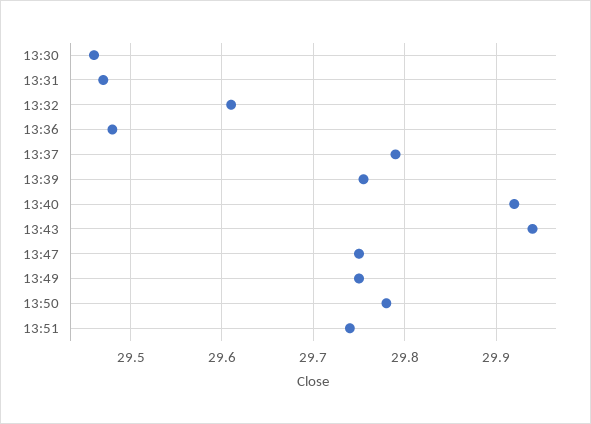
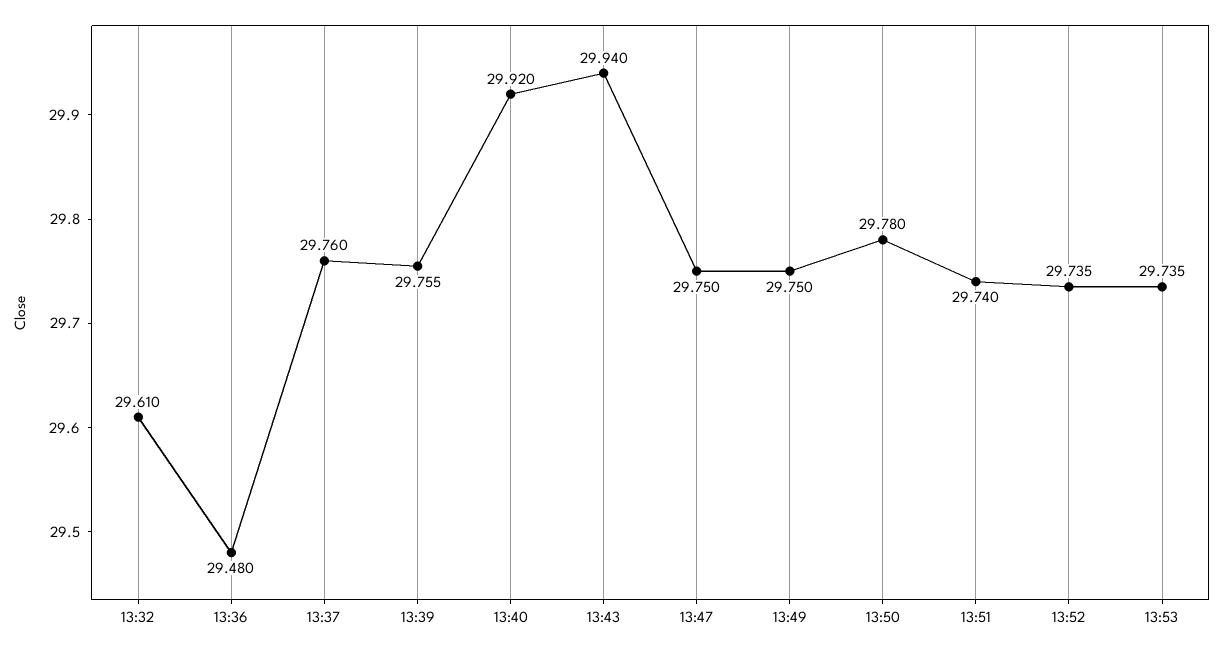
13:30: 29.46 -> none
13:31: 29.47 -> none
13:37: 29.79 -> 29.76
13:52: none -> 29.735
13:53: none -> 29.735

